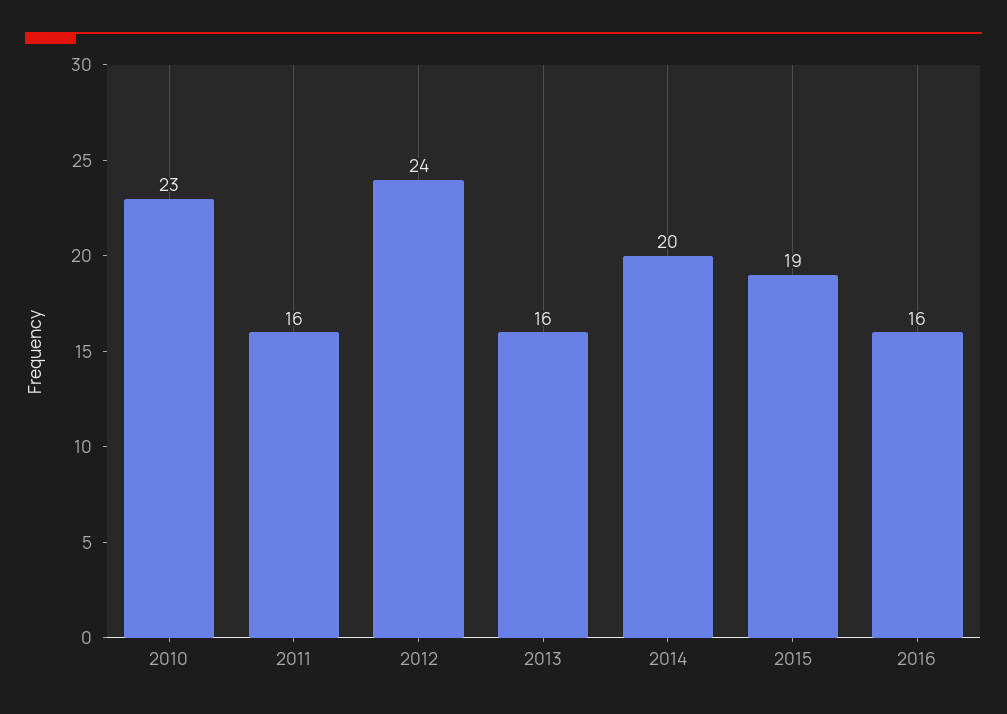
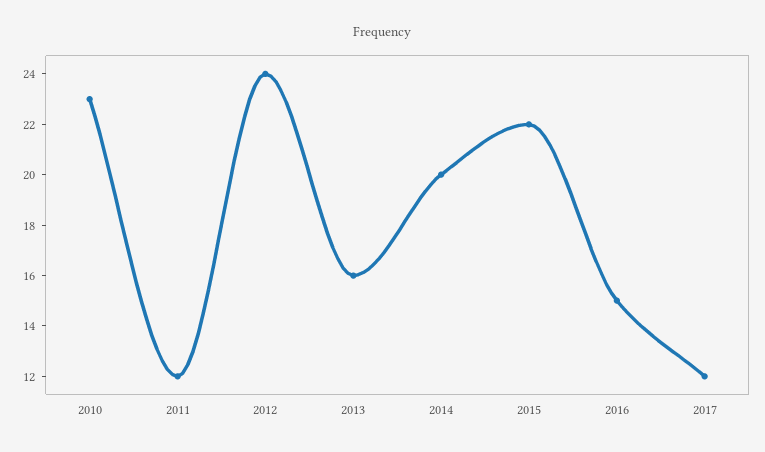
2011: 16 -> 12
2015: 19 -> 22
2016: 16 -> 15
2017: none -> 12

